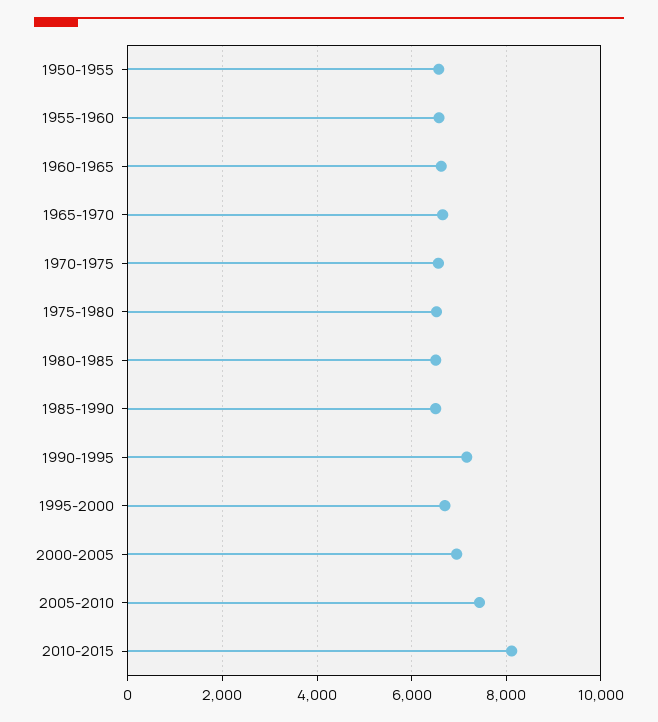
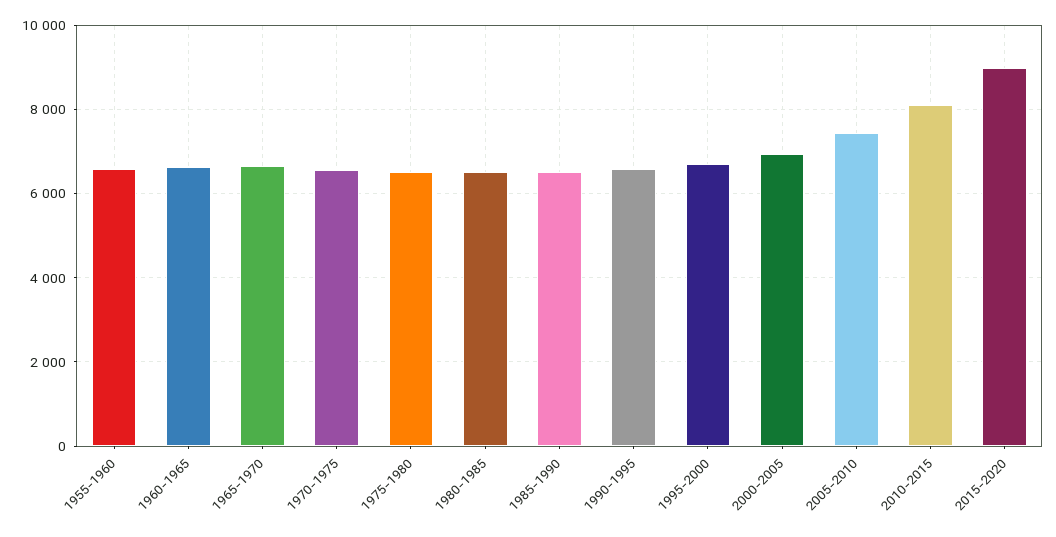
1950-1955: 6600 -> none
1990-1995: 7200 -> 6600
2015-2020: none -> 9000

